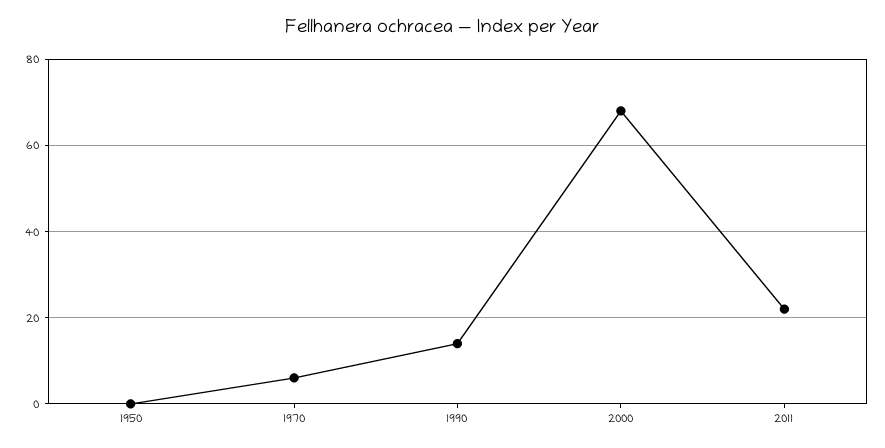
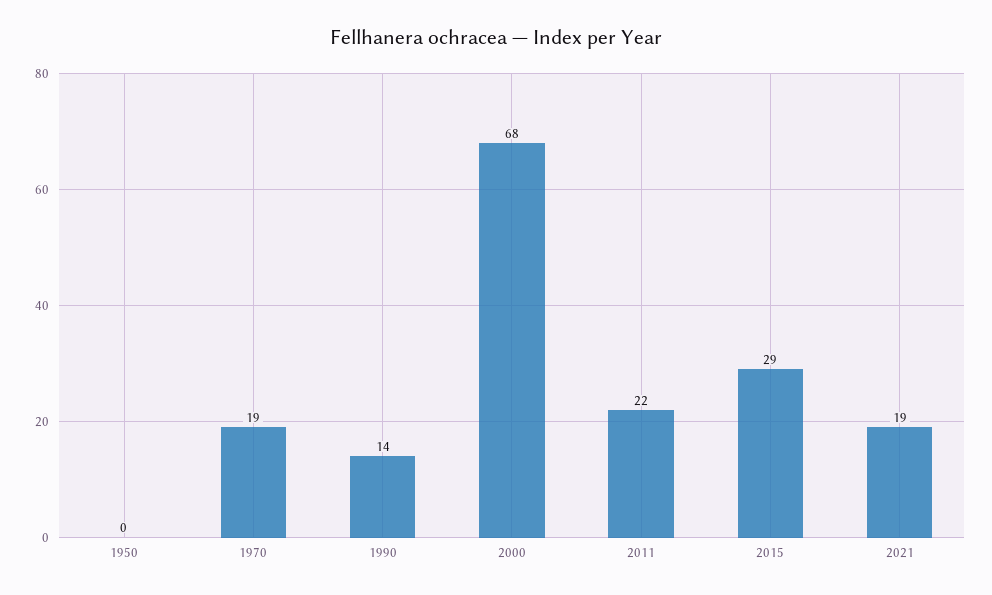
1970: 5 -> 19
2015: none -> 29
2021: none -> 19

